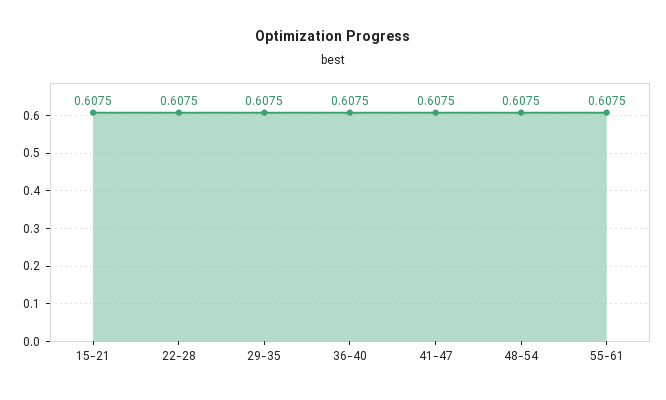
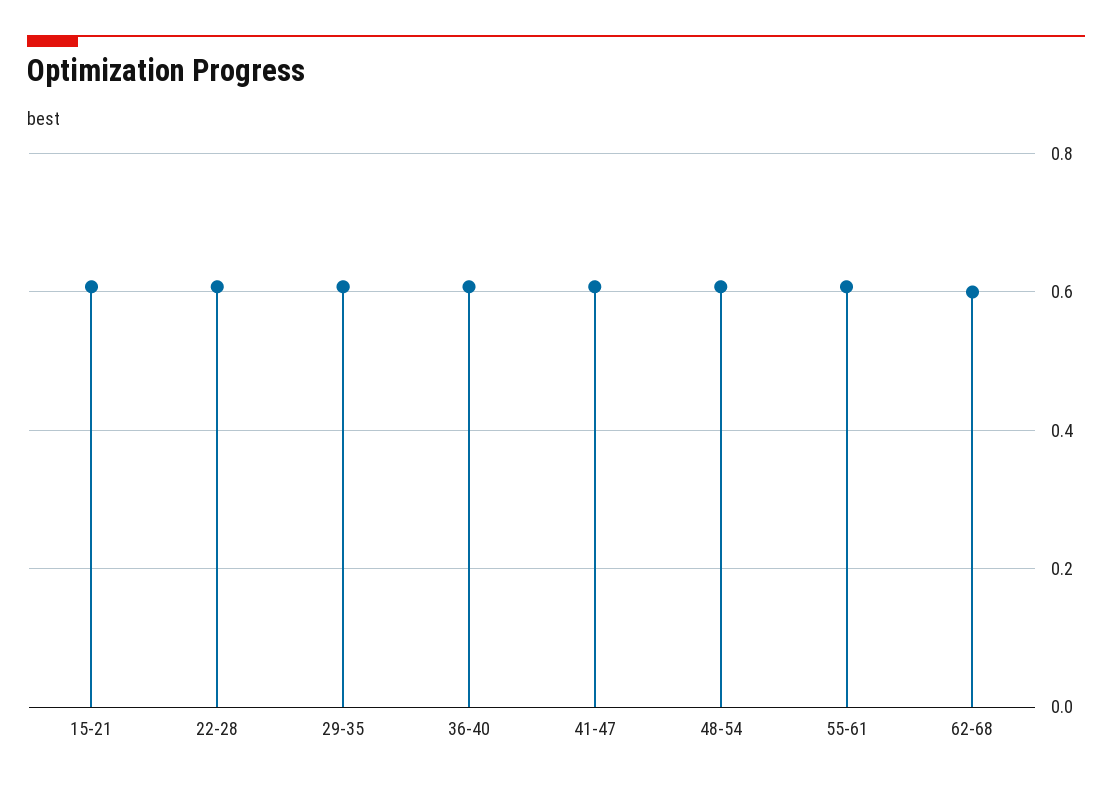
62-68: none -> 0.6

